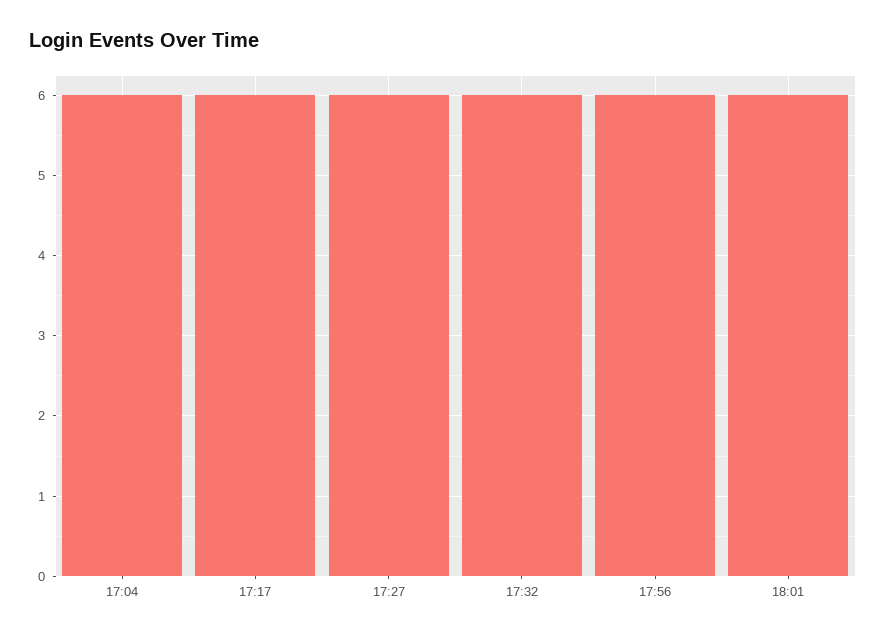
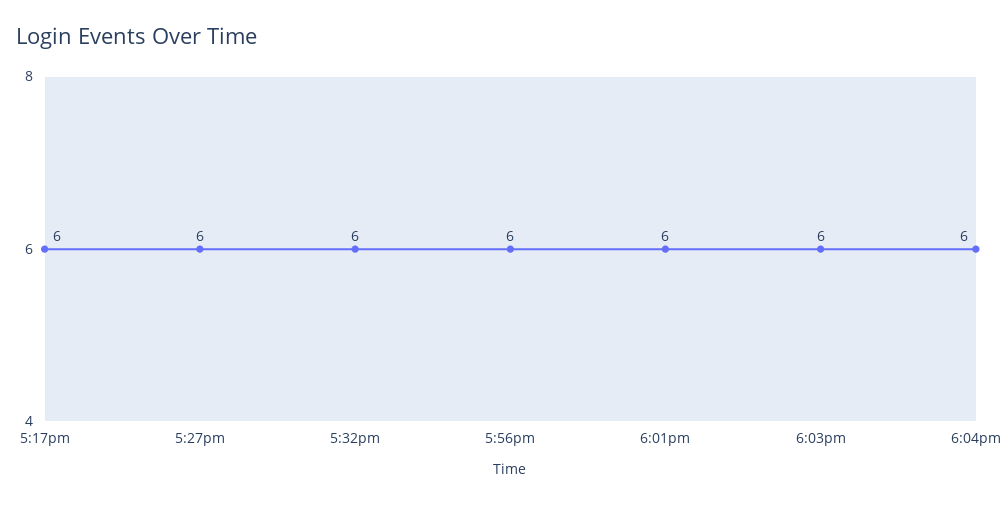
17:04: 6 -> none
6:03pm: none -> 6
6:04pm: none -> 6

